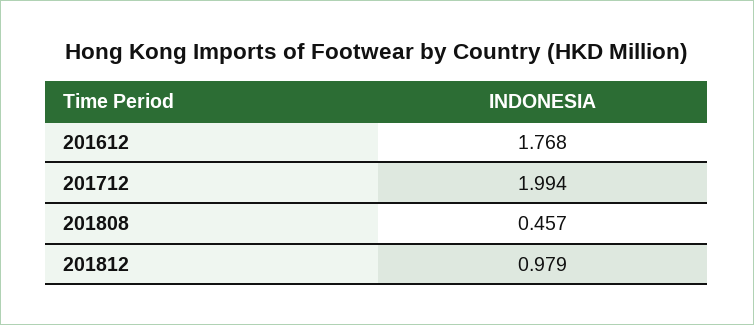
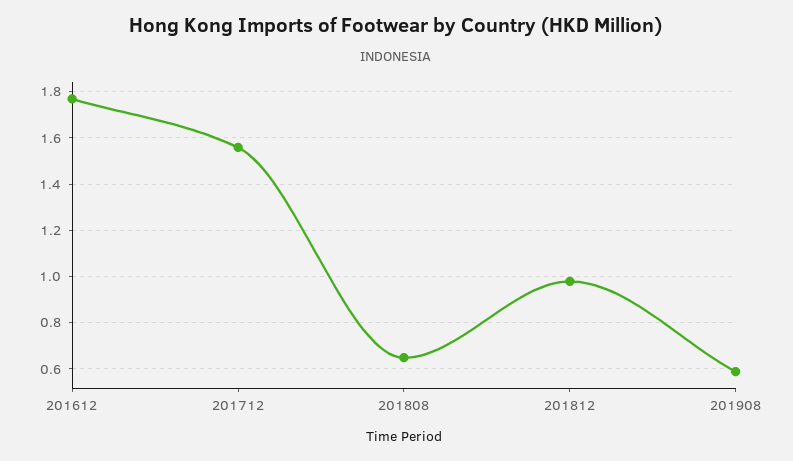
201712: 1.994 -> 1.55
201808: 0.457 -> 0.65
201908: none -> 0.6

